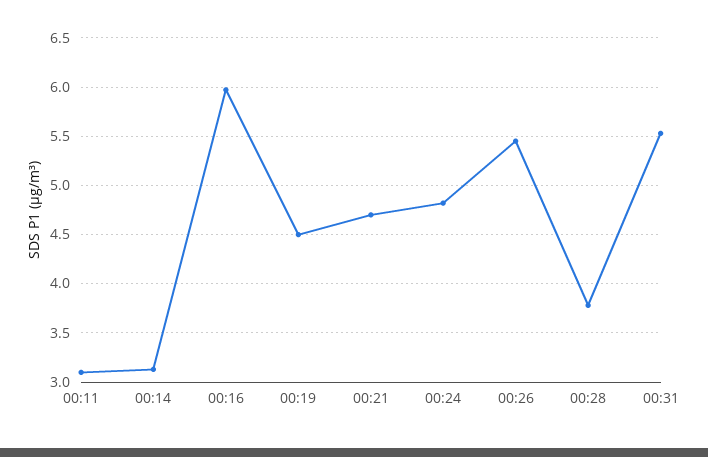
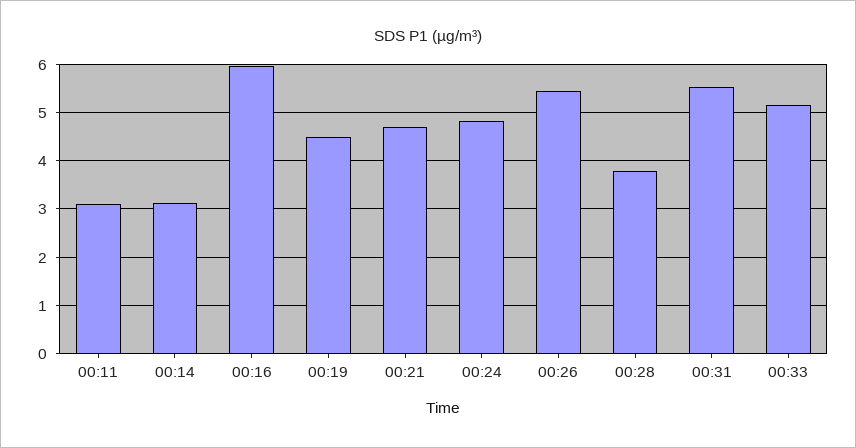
00:33: none -> 5.2

